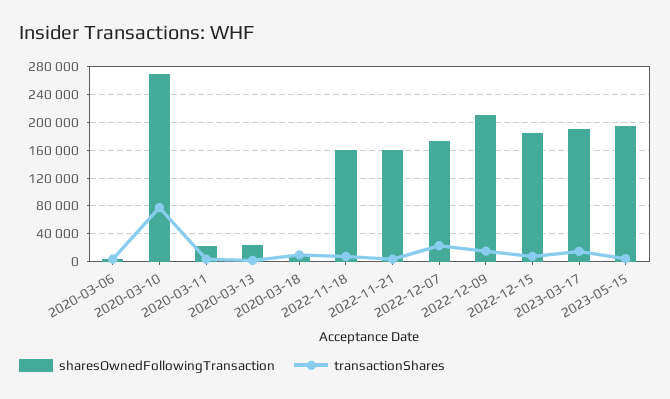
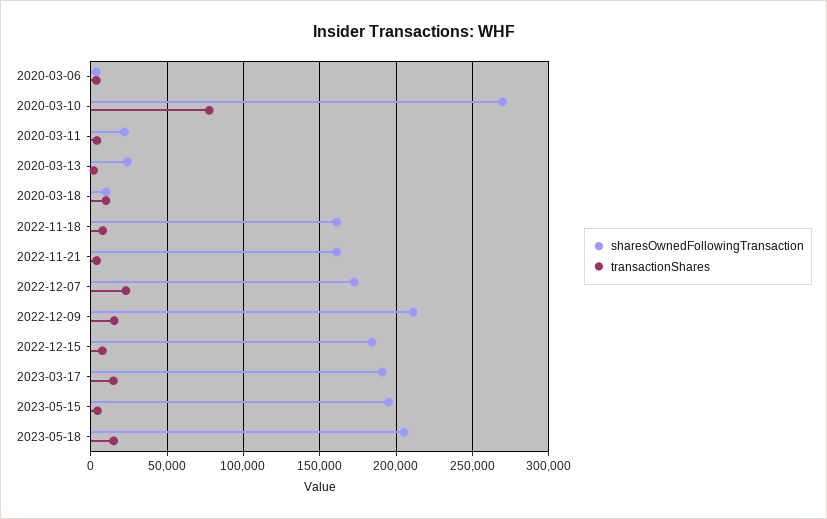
sharesOwnedFollowingTransaction, 2023-05-18: none -> 205000
transactionShares, 2023-05-18: none -> 15000

